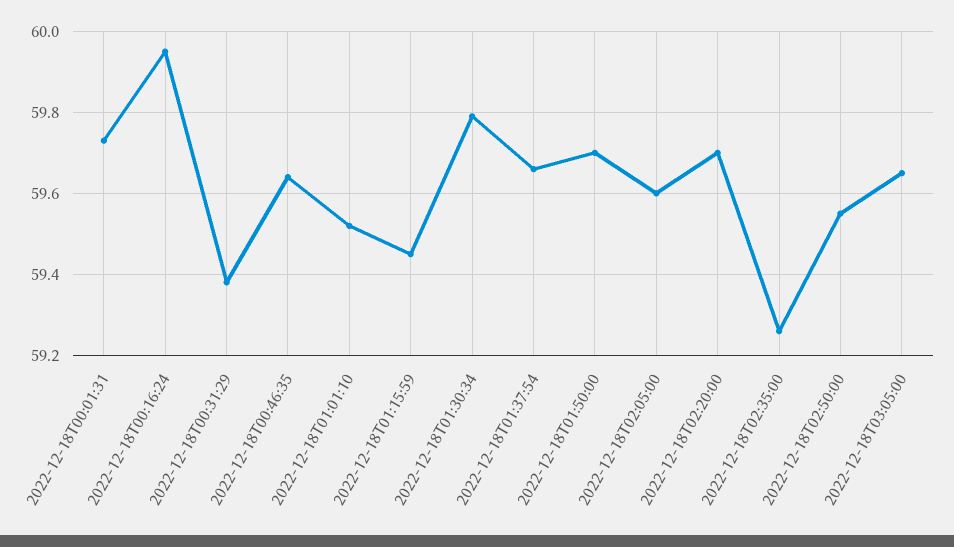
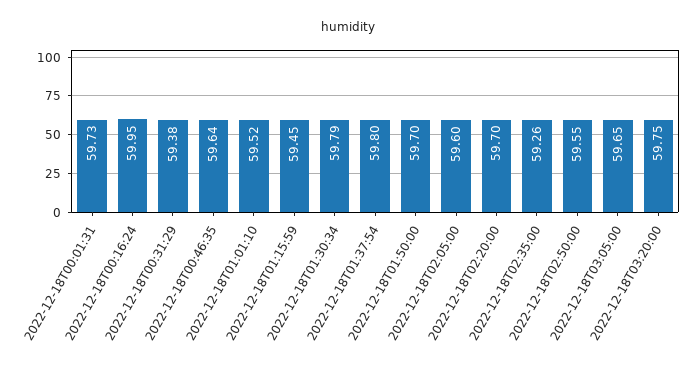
2022-12-18T01:37:54: 59.65 -> 59.8
2022-12-18T03:20:00: none -> 59.75

